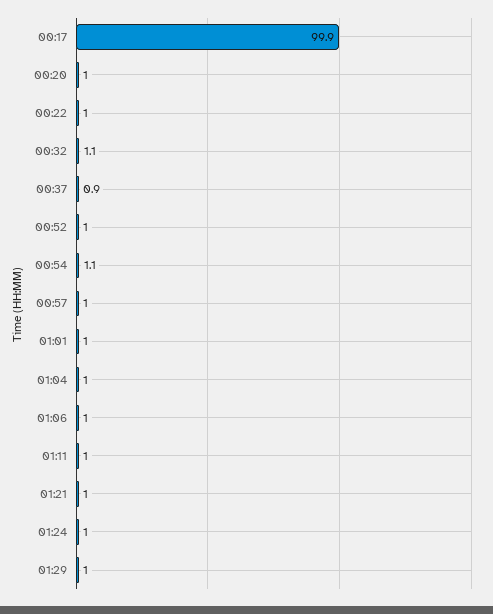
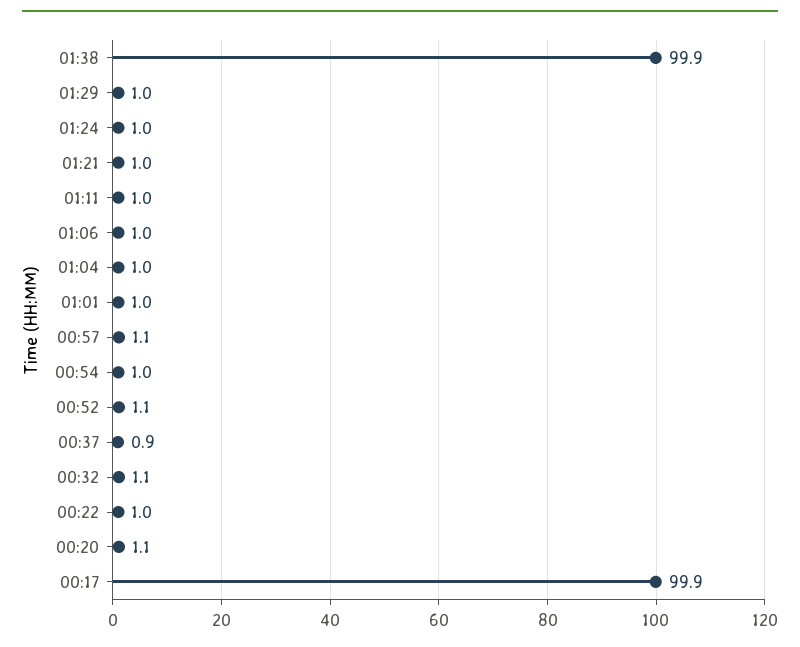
00:20: 1 -> 1.1
00:52: 1 -> 1.1
00:54: 1.1 -> 1
00:57: 1 -> 1.1
01:38: none -> 99.9

